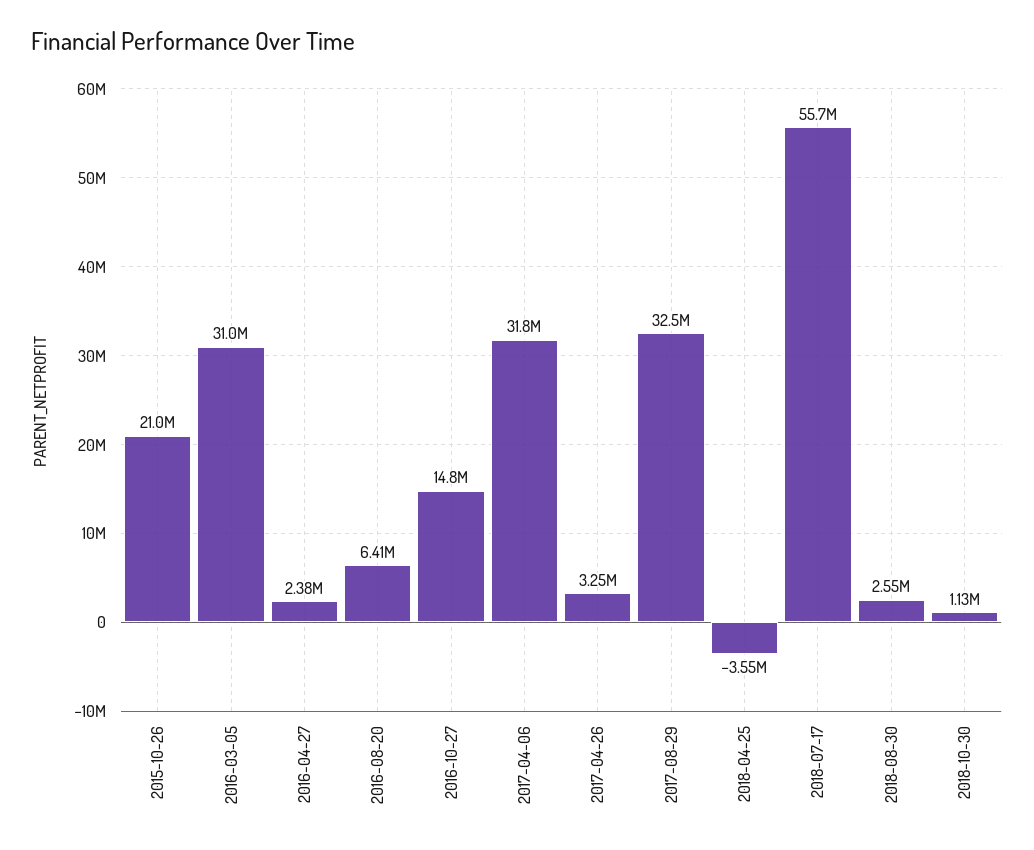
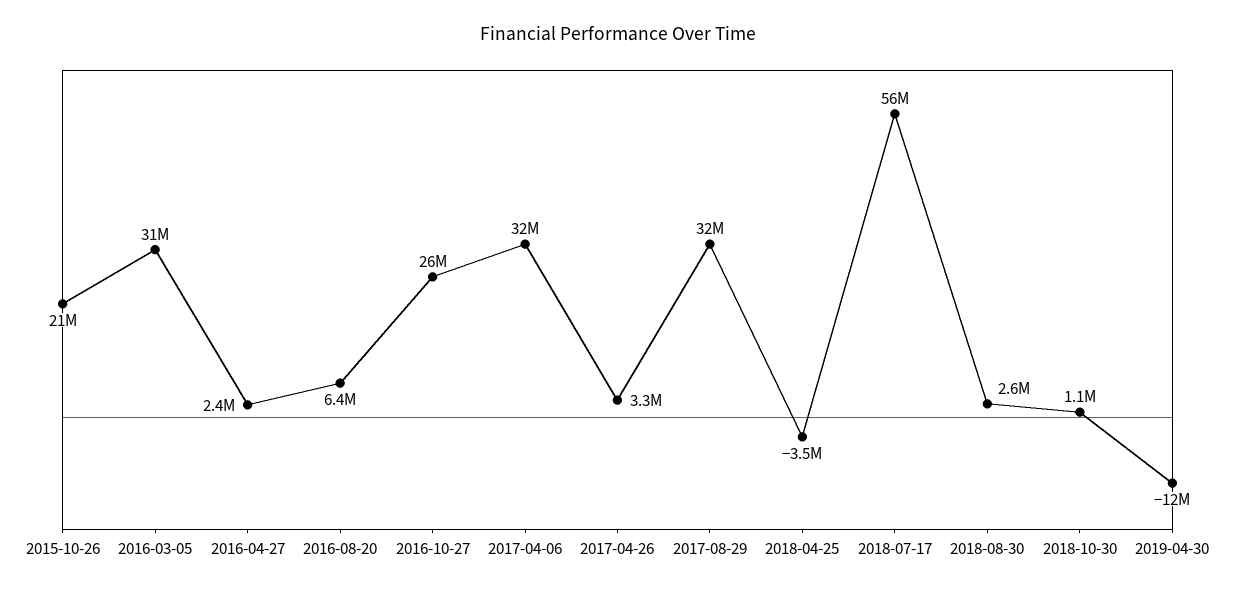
2016-10-27: 14800000 -> 26000000
2019-04-30: none -> -12000000

